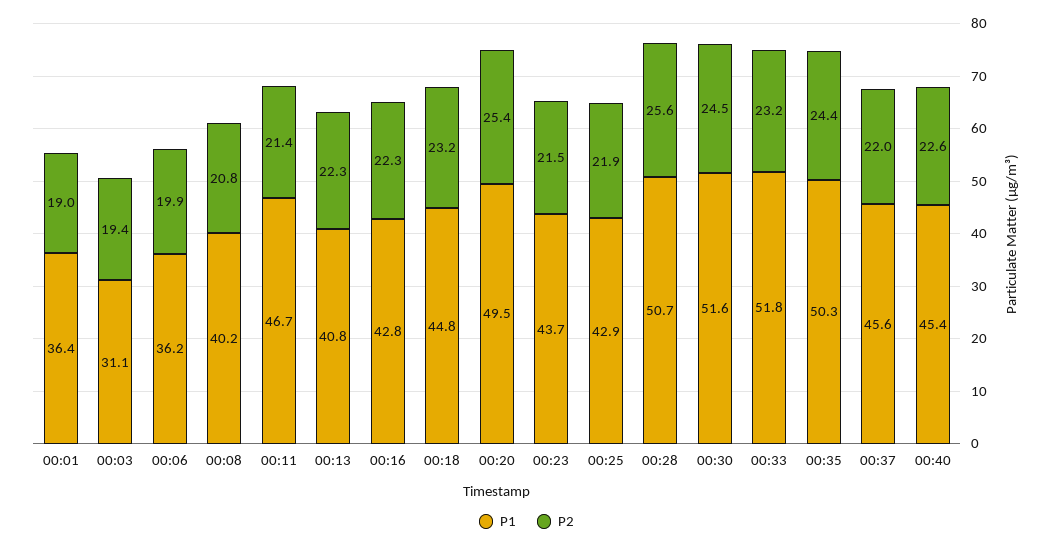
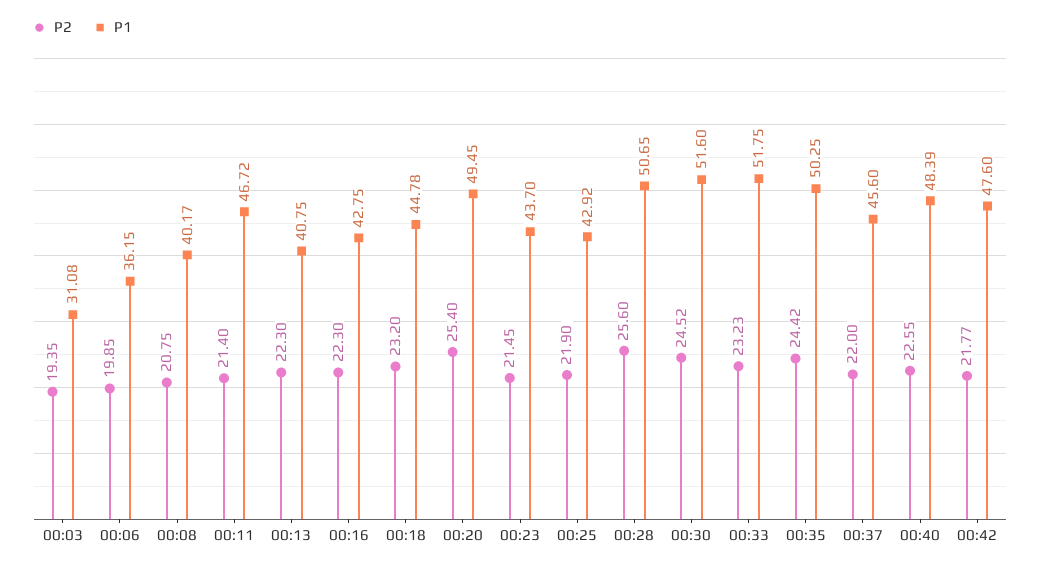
P1, 00:01: 36.4 -> none
P2, 00:01: 19 -> none
P1, 00:40: 45.4 -> 48.39
P2, 00:42: none -> 21.77
P1, 00:42: none -> 47.6

